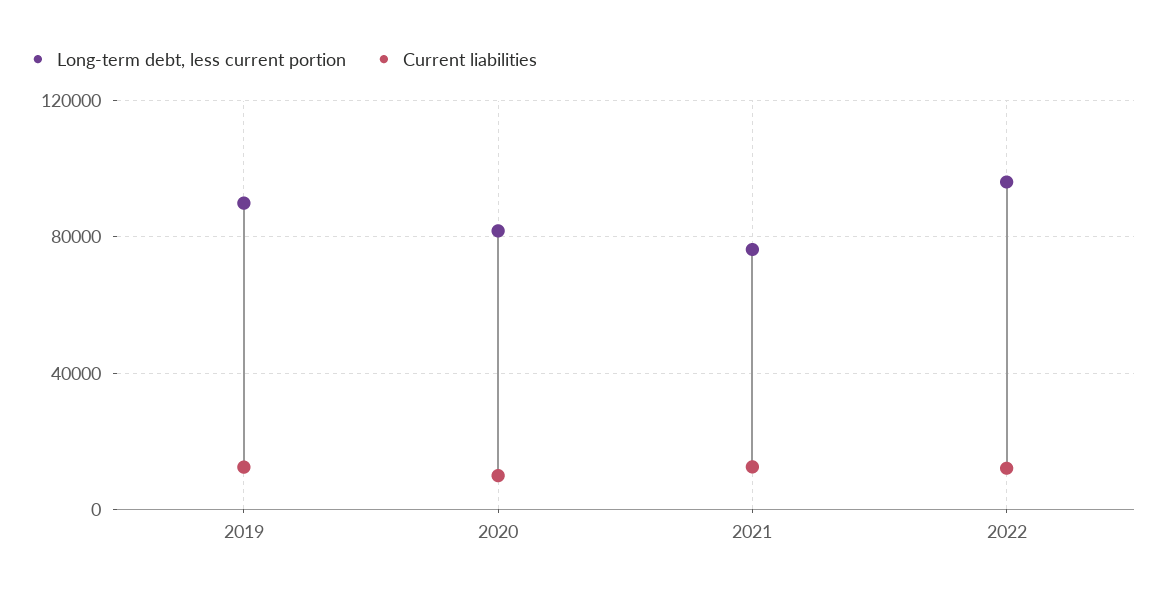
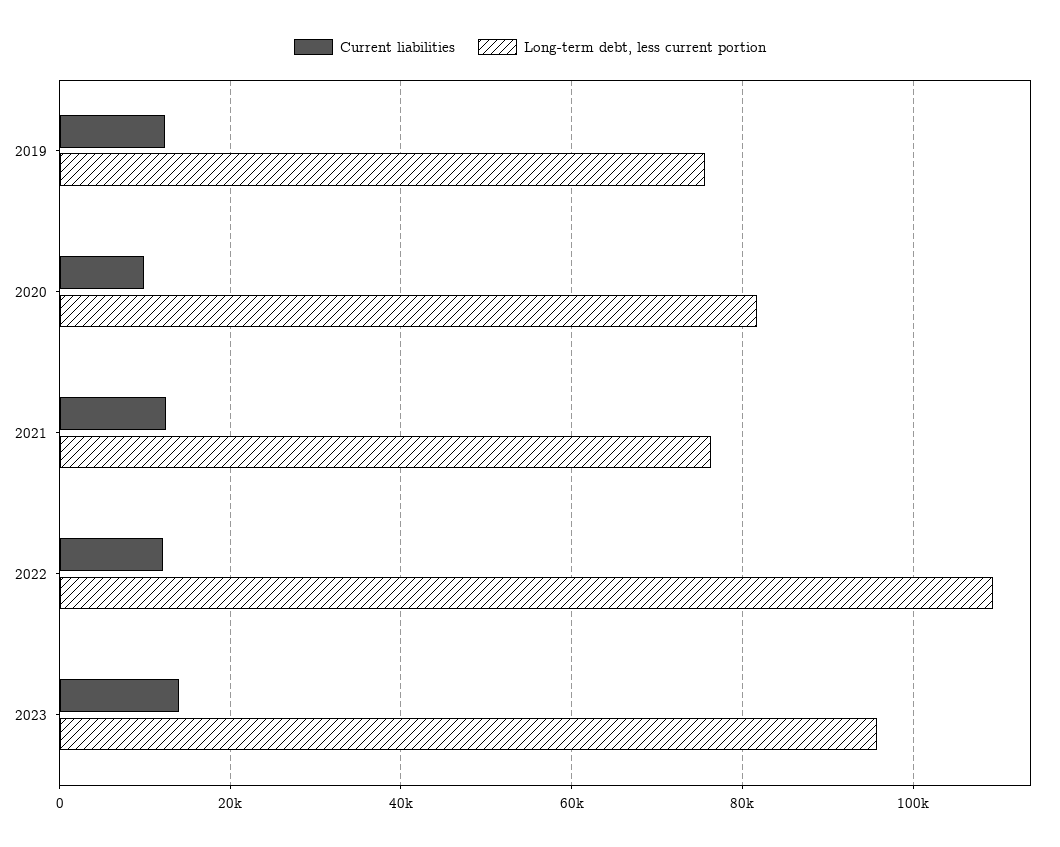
Long-term debt, less current portion, 2019: 90000 -> 76000
Long-term debt, less current portion, 2022: 95000 -> 110000
Current liabilities, 2023: none -> 14000
Long-term debt, less current portion, 2023: none -> 96000

